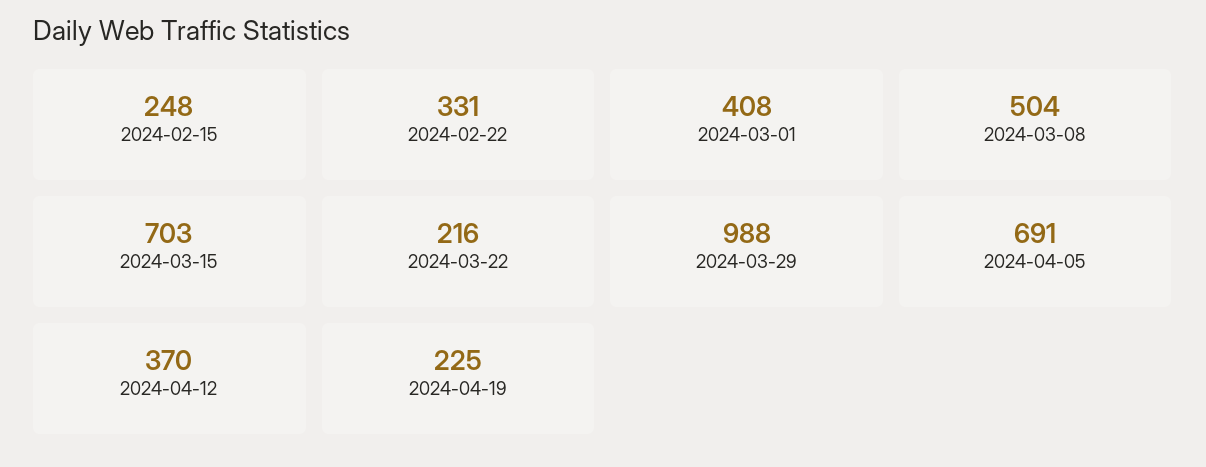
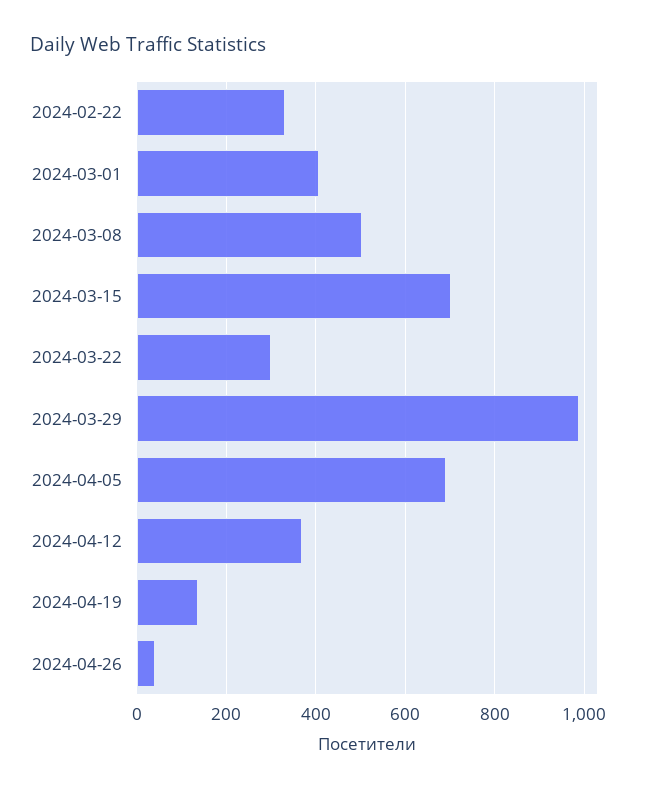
2024-02-15: 248 -> none
2024-03-22: 216 -> 300
2024-04-19: 225 -> 140
2024-04-26: none -> 40

